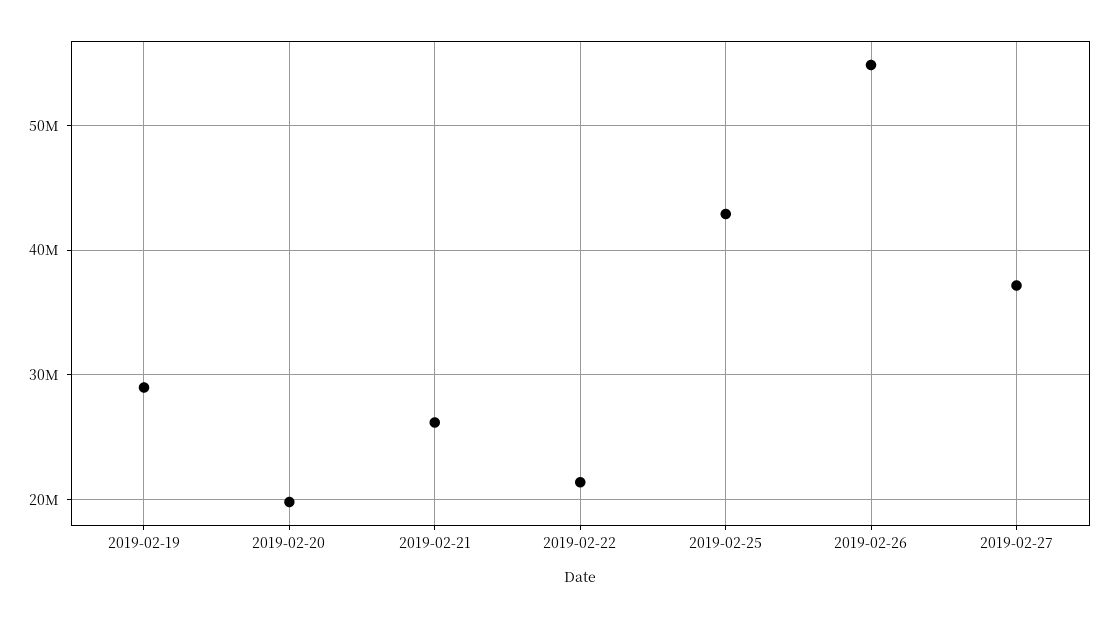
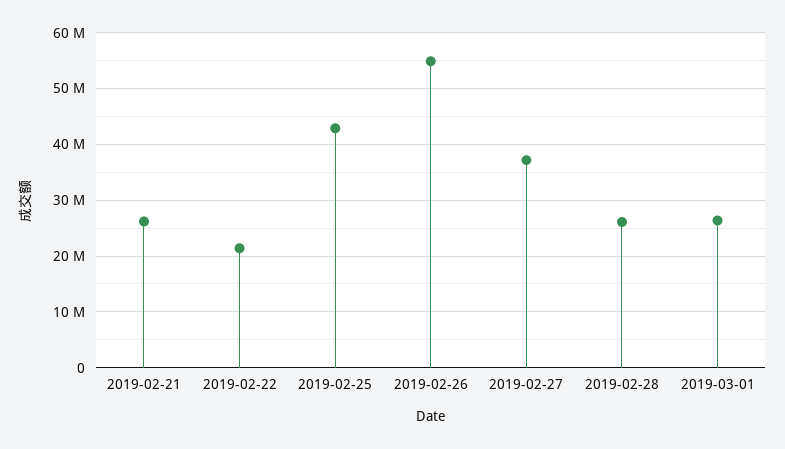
2019-02-19: 29000000 -> none
2019-02-20: 20000000 -> none
2019-02-28: none -> 26000000
2019-03-01: none -> 26000000

